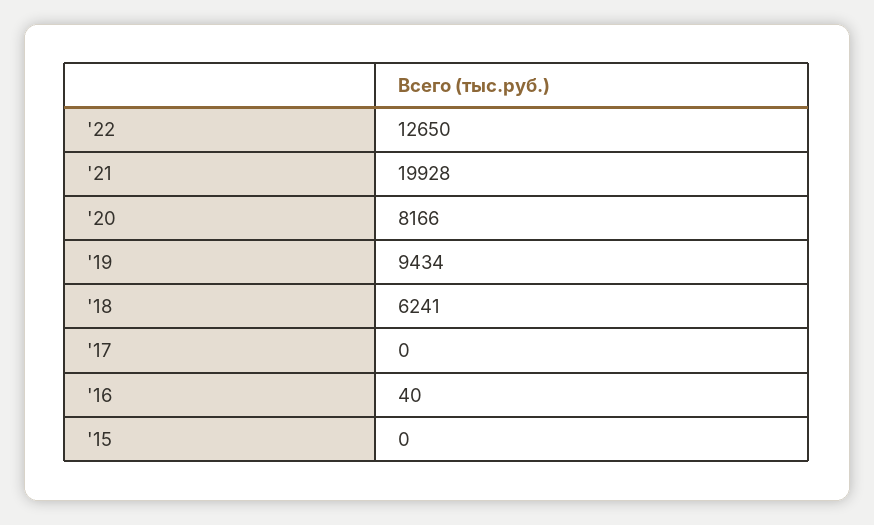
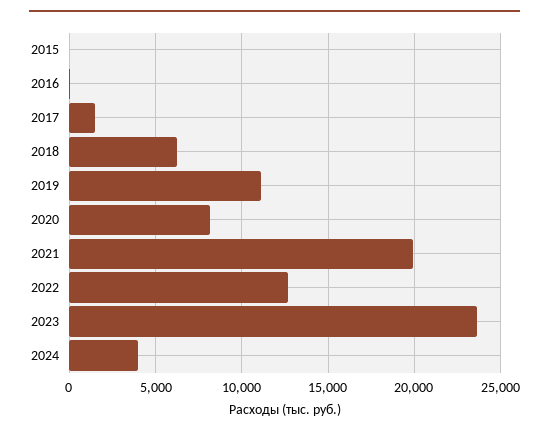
'19: 9434 -> 11000
'17: 0 -> 1500
2023: none -> 23500
2024: none -> 4000

